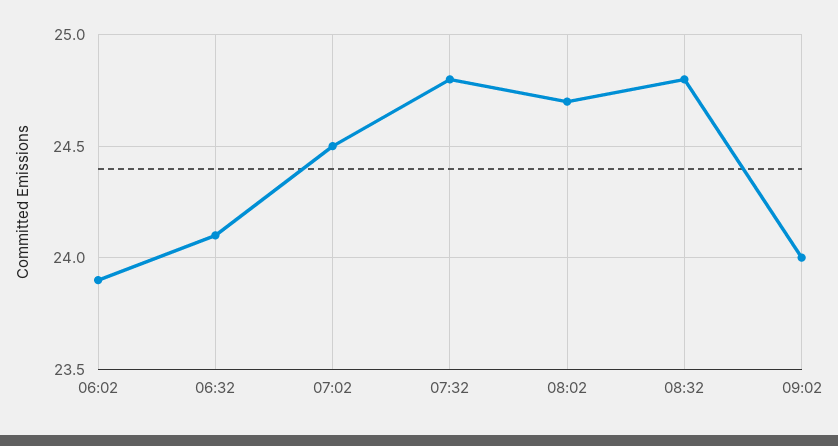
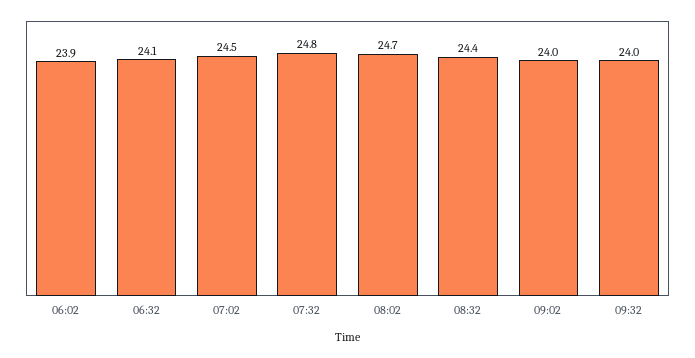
08:32: 24.8 -> 24.4
09:32: none -> 24

